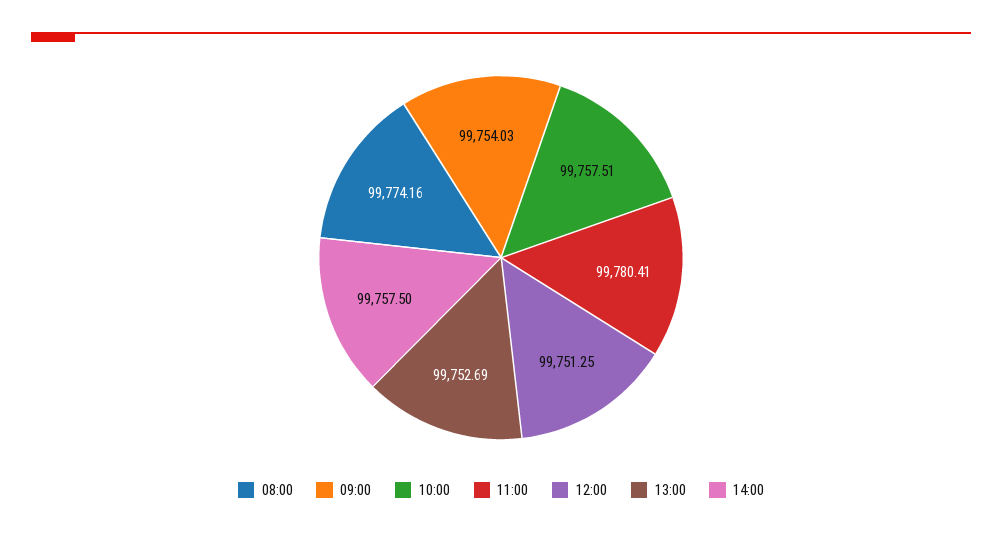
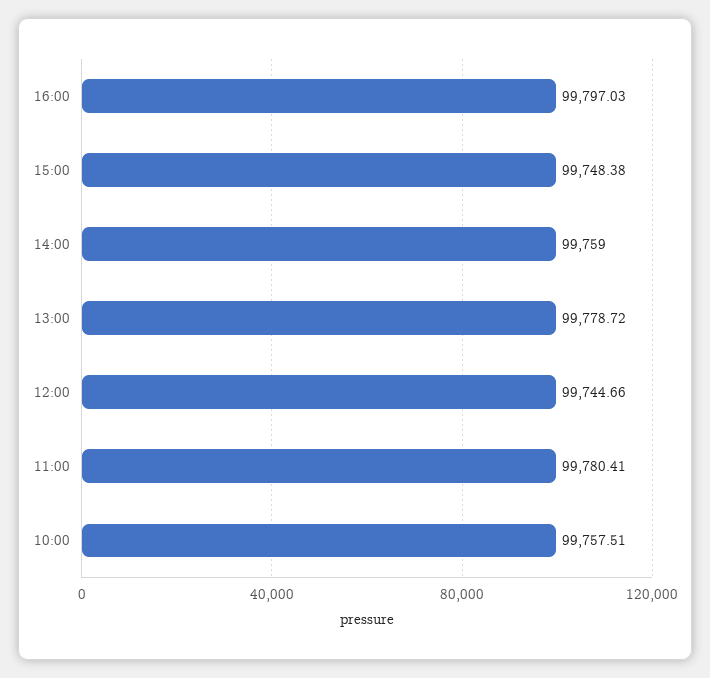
08:00: 99774.16 -> none
09:00: 99754.03 -> none
12:00: 99751.25 -> 99744.66
13:00: 99752.69 -> 99778.72
14:00: 99757.5 -> 99759
16:00: none -> 99797.03
15:00: none -> 99748.38

